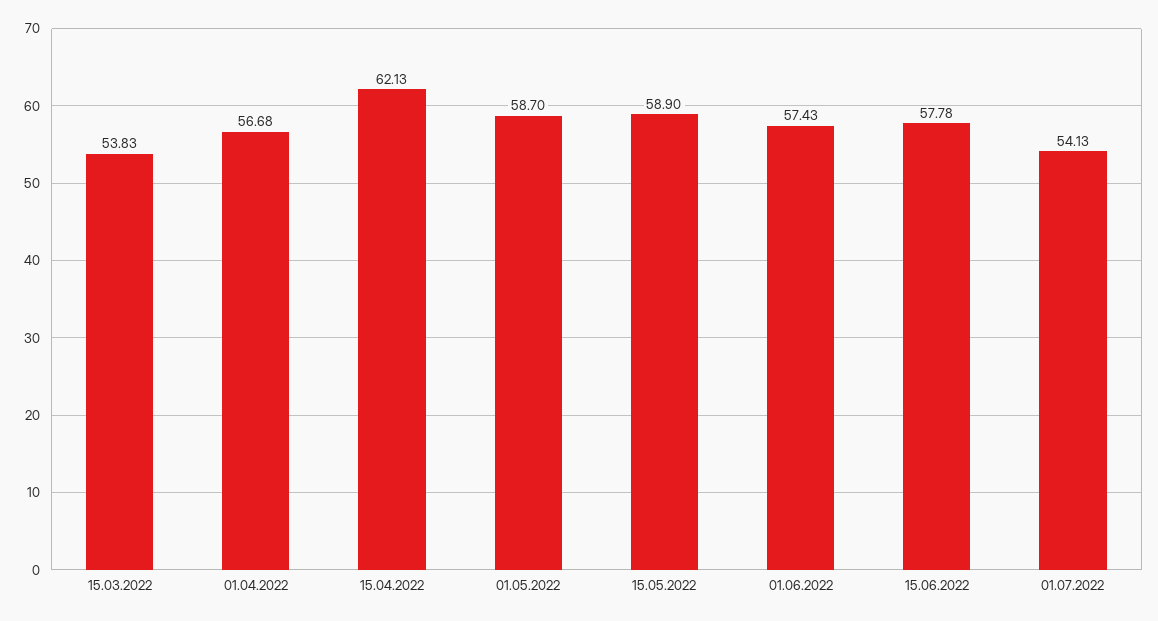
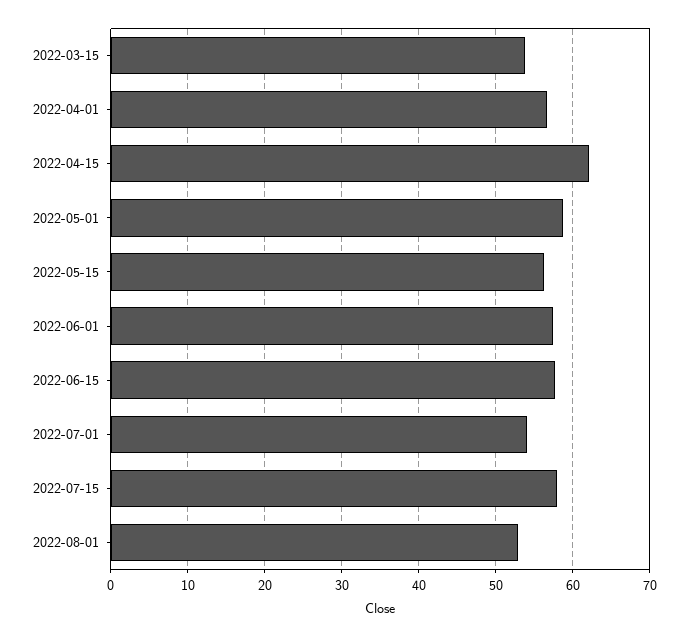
15.05.2022: 58.9 -> 56
2022-07-15: none -> 58
2022-08-01: none -> 53

